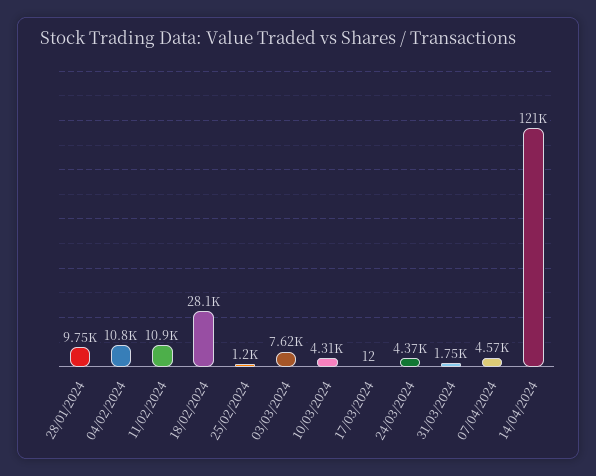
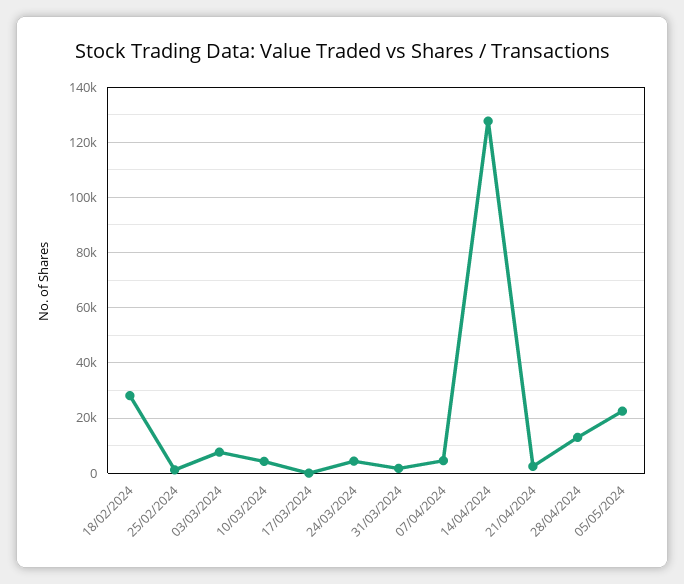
28/01/2024: 9750 -> none
04/02/2024: 10800 -> none
11/02/2024: 10900 -> none
14/04/2024: 121000 -> 127500
21/04/2024: none -> 2500
28/04/2024: none -> 12500
05/05/2024: none -> 22500

